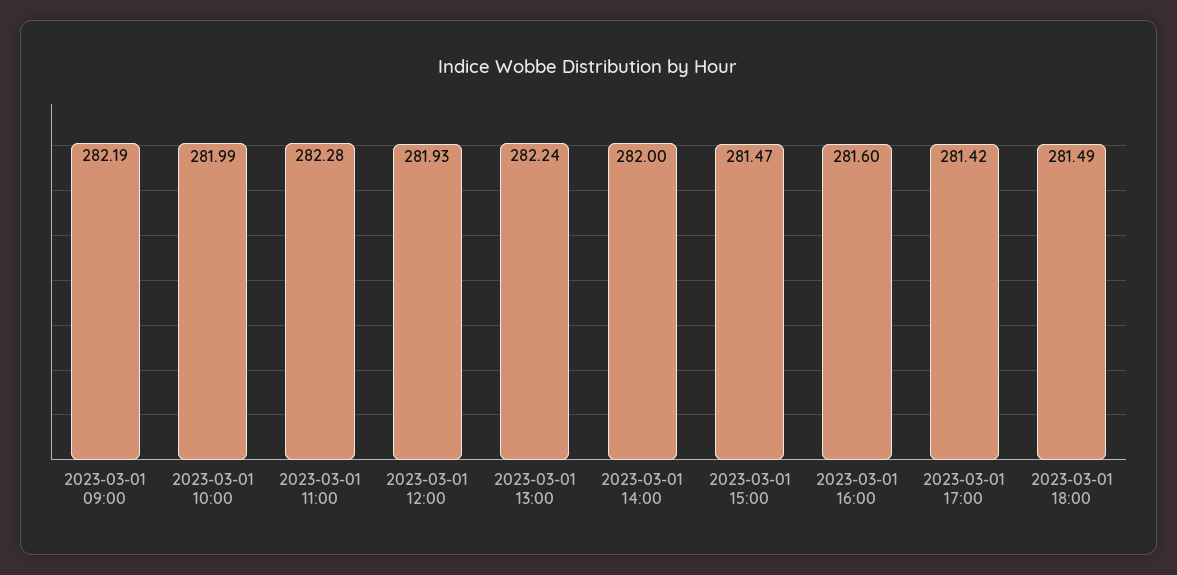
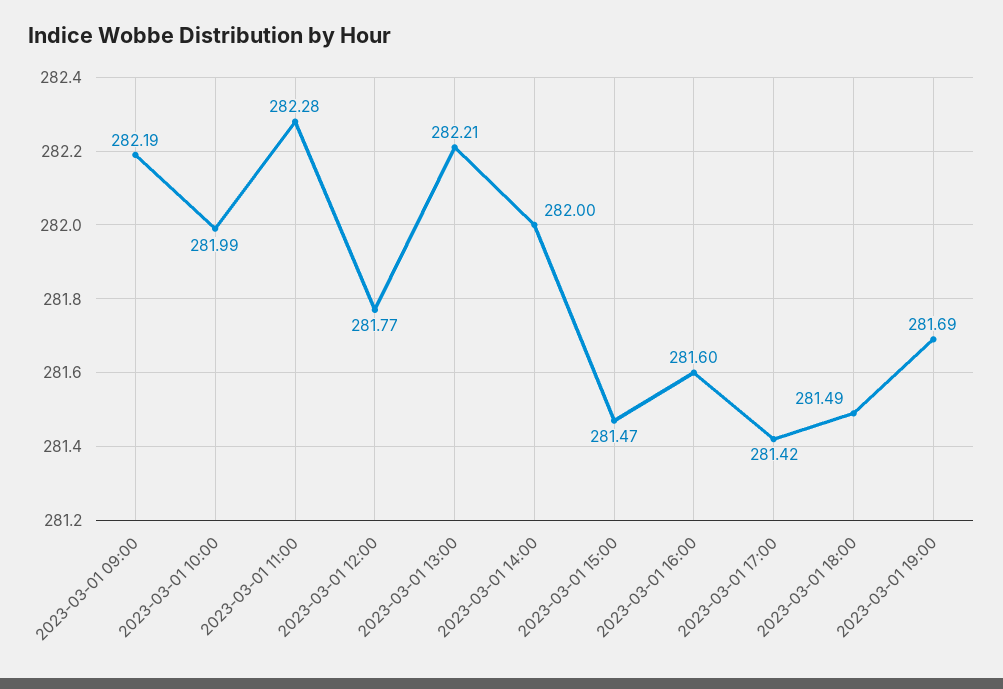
2023-03-01 12:00: 281.93 -> 281.77
2023-03-01 13:00: 282.24 -> 282.21
2023-03-01 19:00: none -> 281.69

